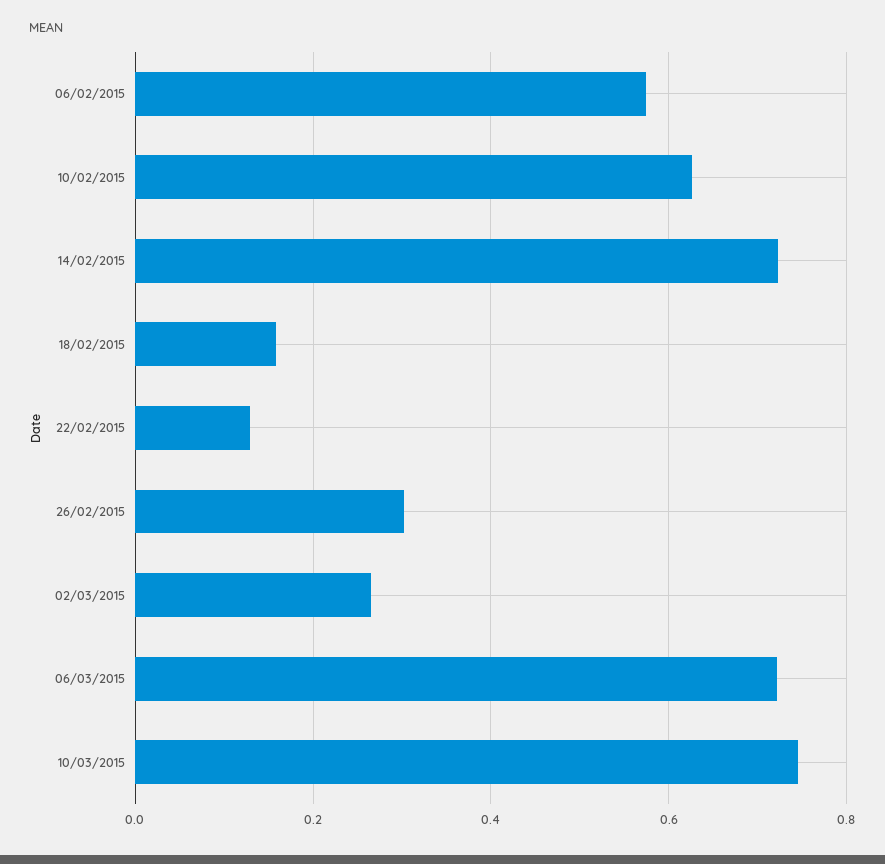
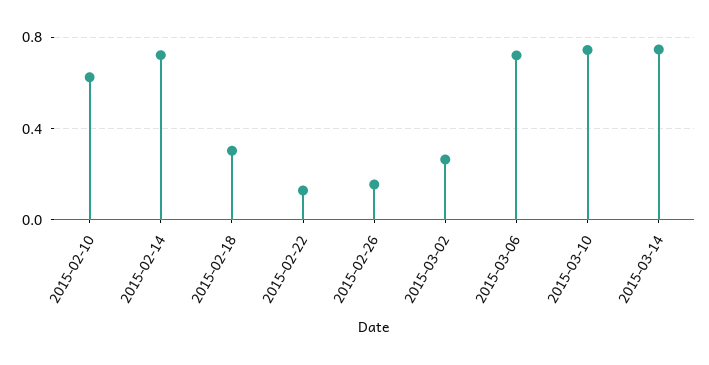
06/02/2015: 0.58 -> none
18/02/2015: 0.16 -> 0.3
26/02/2015: 0.3 -> 0.15
2015-03-14: none -> 0.75

